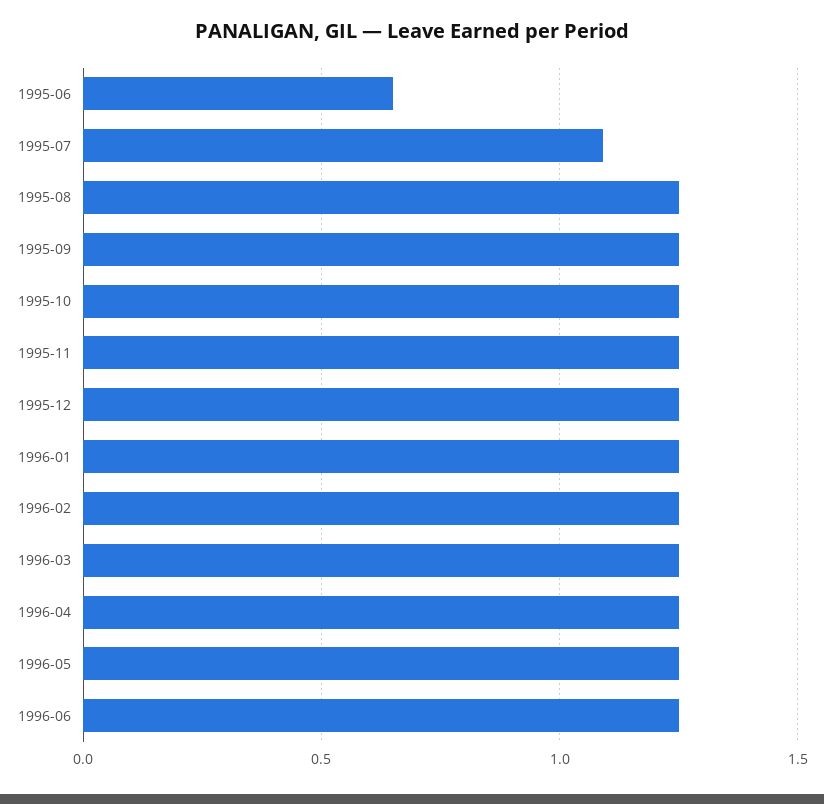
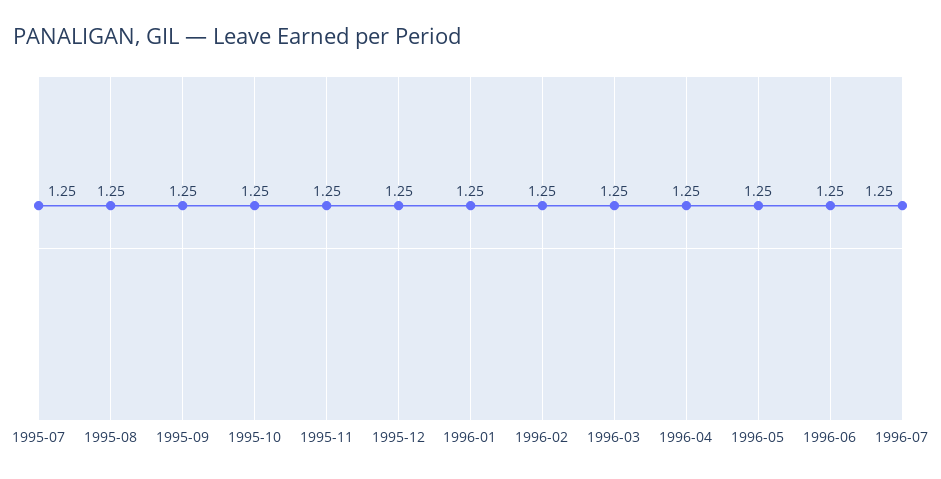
1995-06: 0.65 -> none
1995-07: 1.1 -> 1.25
1996-07: none -> 1.25

